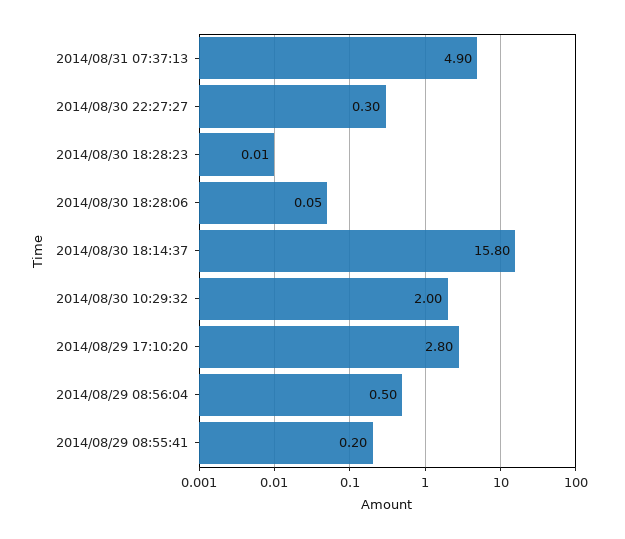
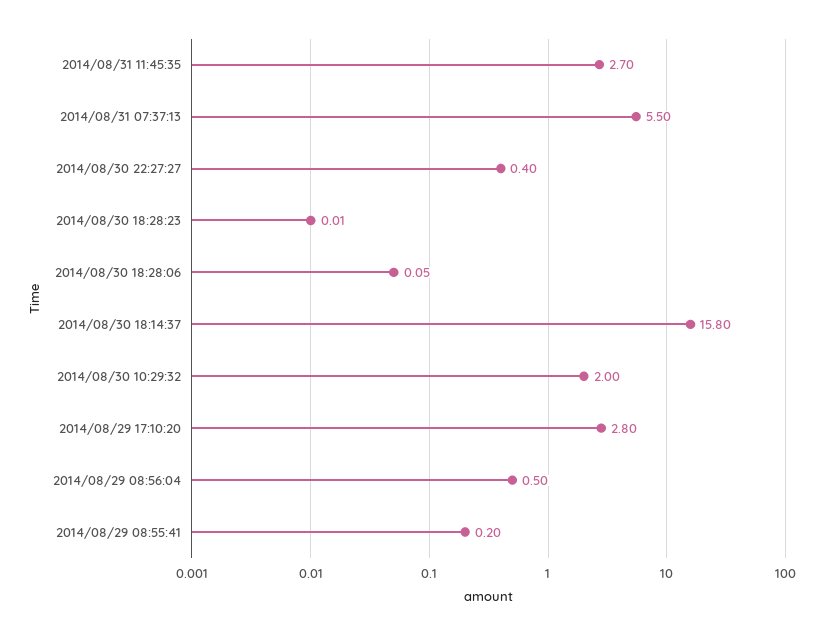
2014/08/31 07:37:13: 4.9 -> 5.5
2014/08/30 22:27:27: 0.3 -> 0.4
2014/08/31 11:45:35: none -> 2.7

